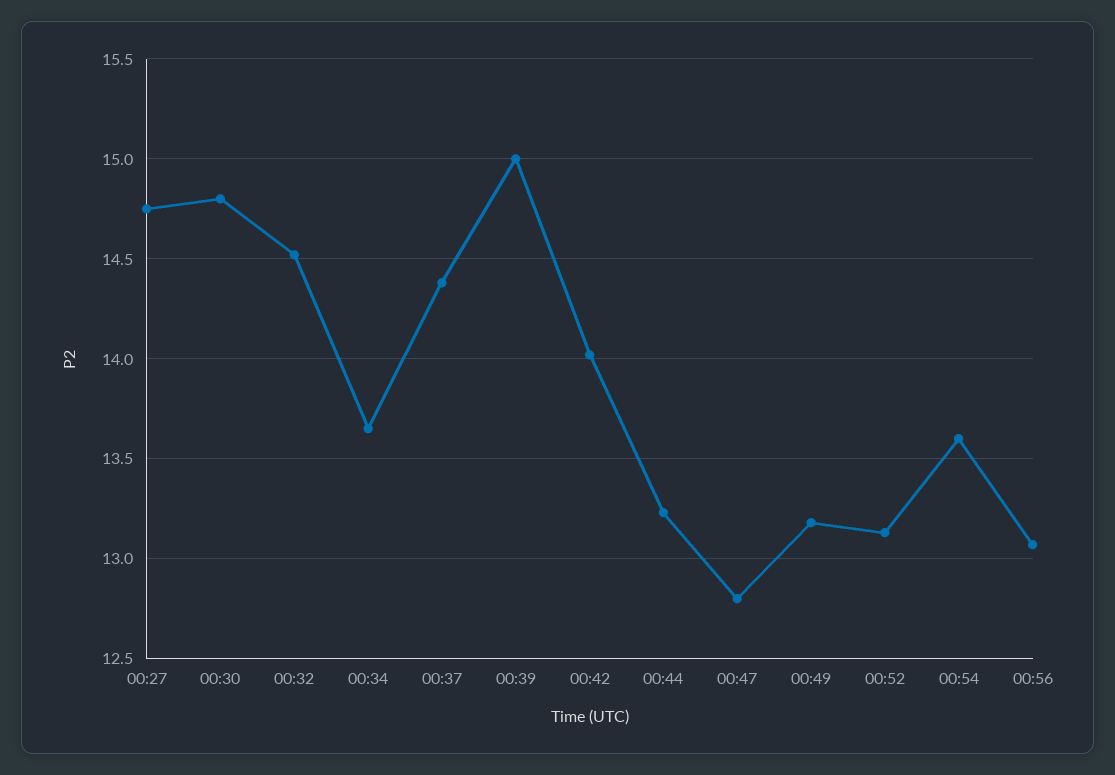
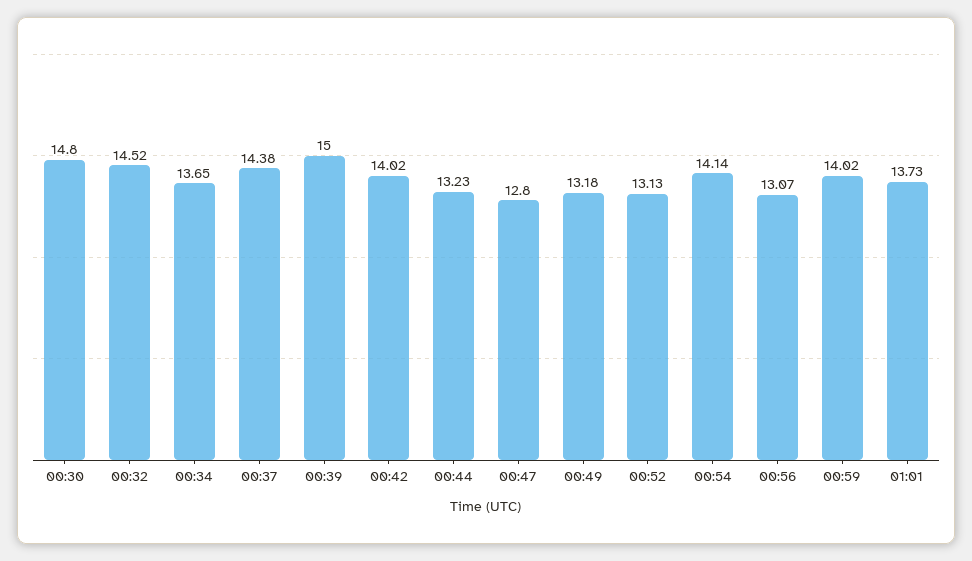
00:27: 14.75 -> none
00:54: 13.6 -> 14.14
00:59: none -> 14.02
01:01: none -> 13.73

